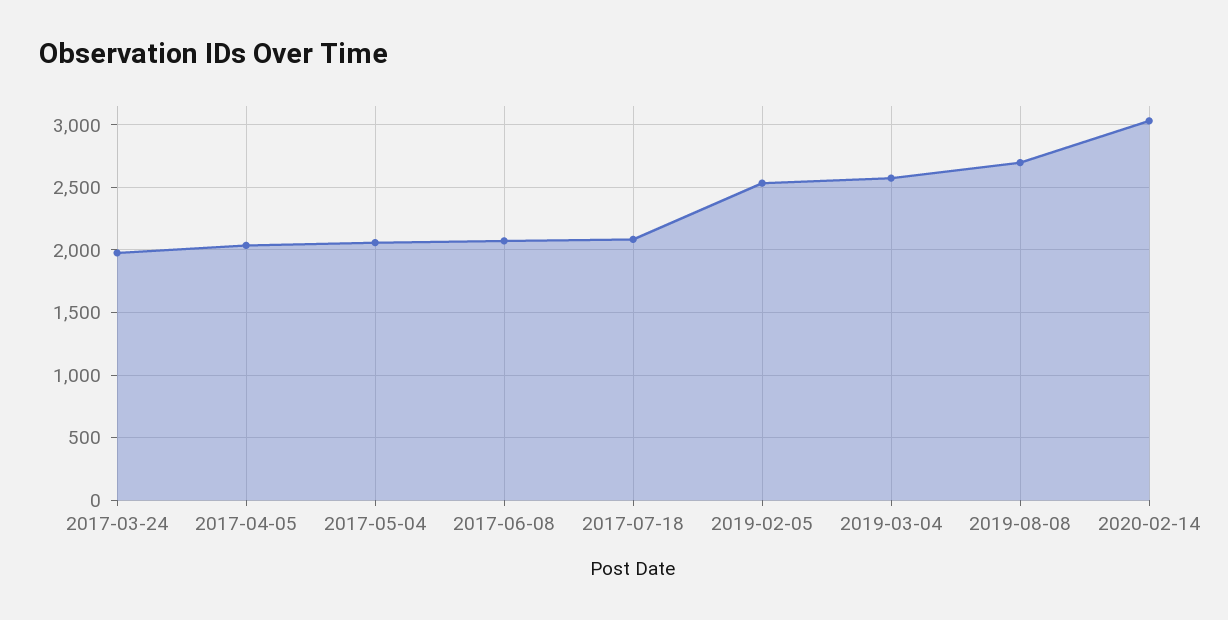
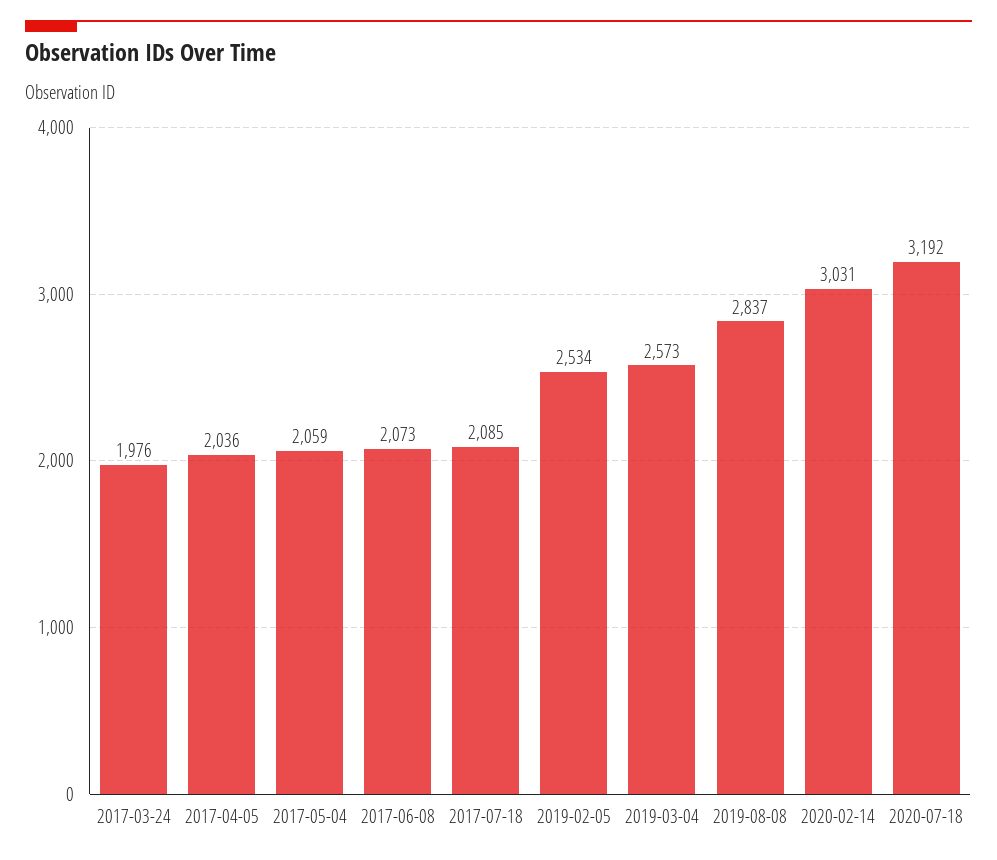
2019-08-08: 2700 -> 2837
2020-07-18: none -> 3192

